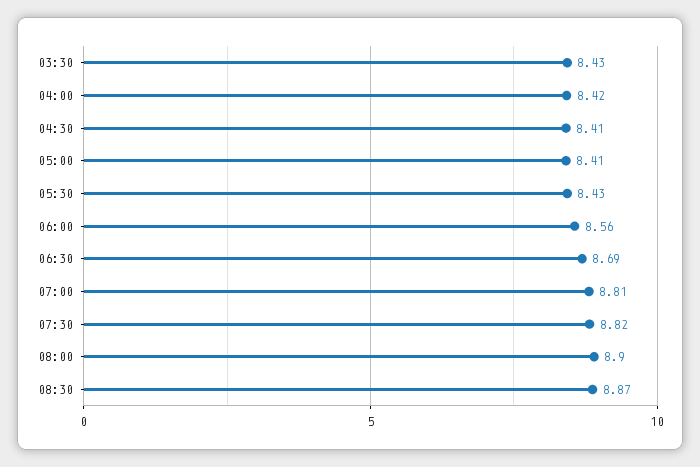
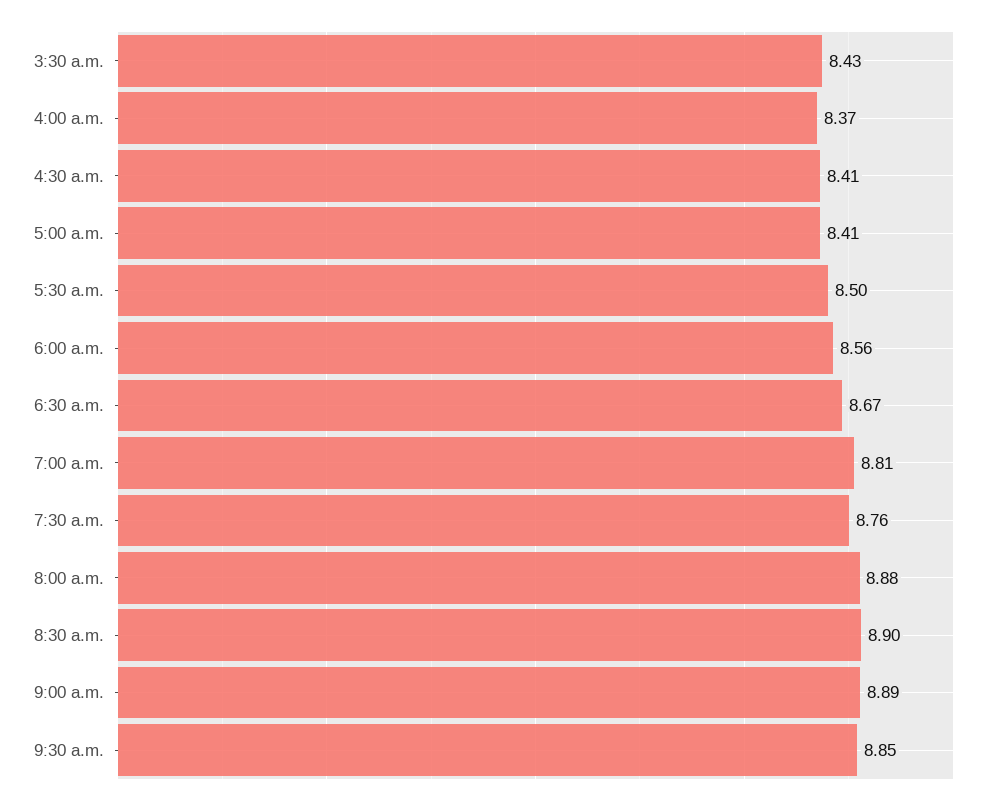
04:00: 8.42 -> 8.37
05:30: 8.43 -> 8.5
06:30: 8.69 -> 8.67
07:30: 8.82 -> 8.76
08:00: 8.9 -> 8.88
08:30: 8.87 -> 8.9
9:00 a.m.: none -> 8.89
9:30 a.m.: none -> 8.85

